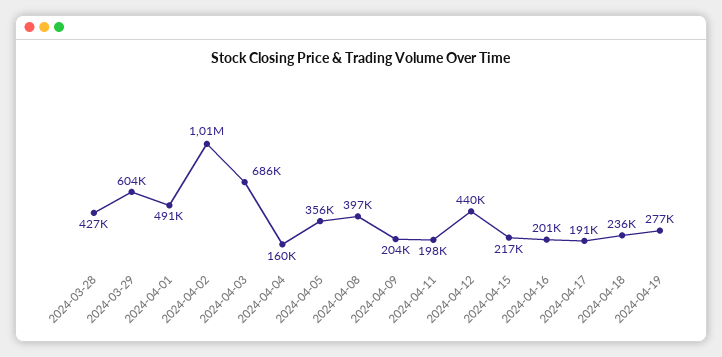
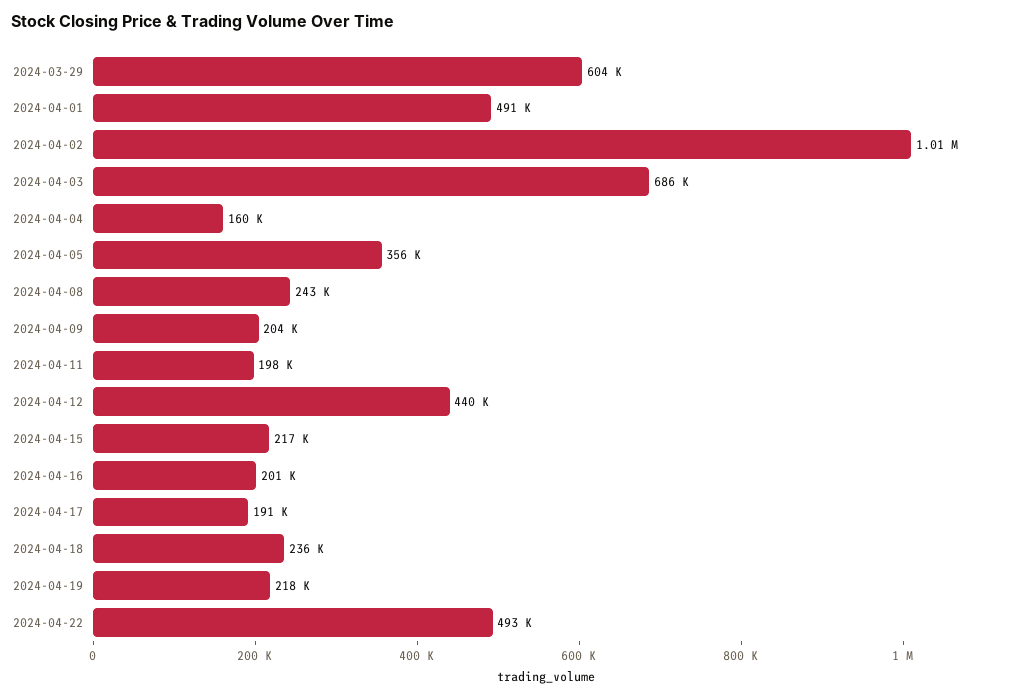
2024-03-28: 427000 -> none
2024-04-08: 397000 -> 243000
2024-04-19: 277000 -> 218000
2024-04-22: none -> 493000

